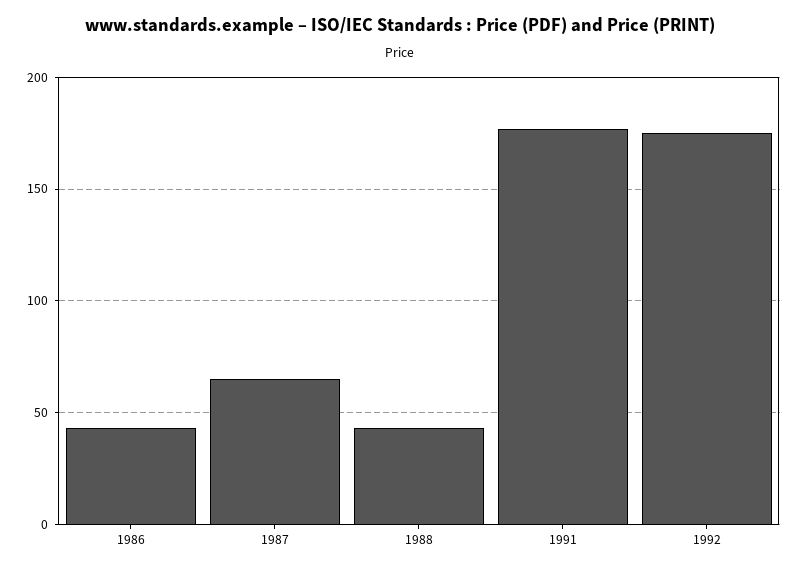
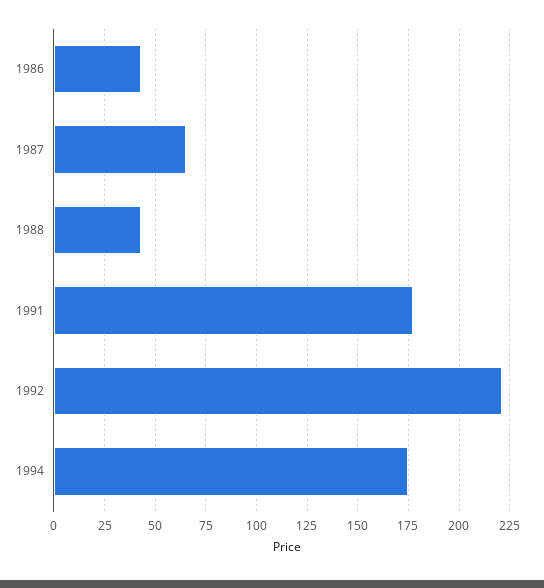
1992: 175 -> 220
1994: none -> 175

